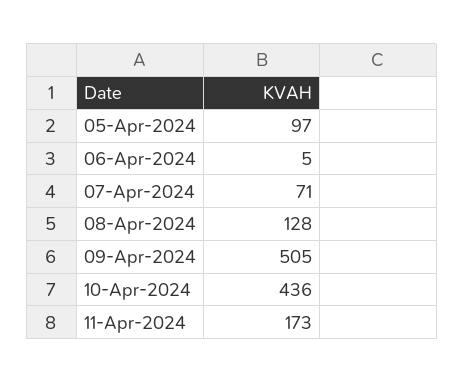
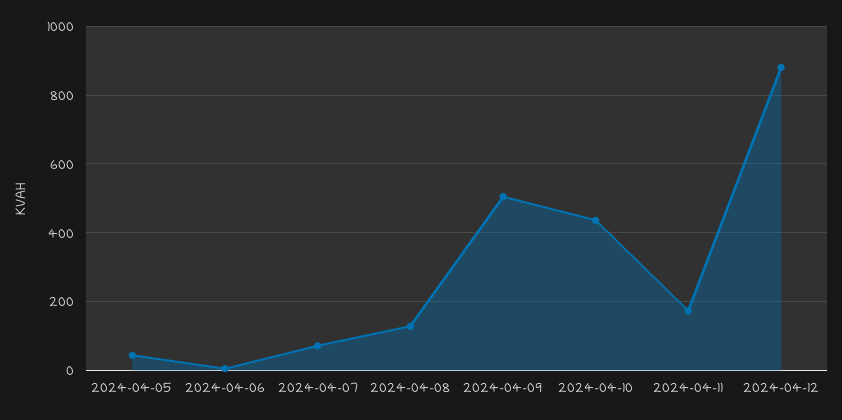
05-Apr-2024: 97 -> 40
2024-04-12: none -> 880

